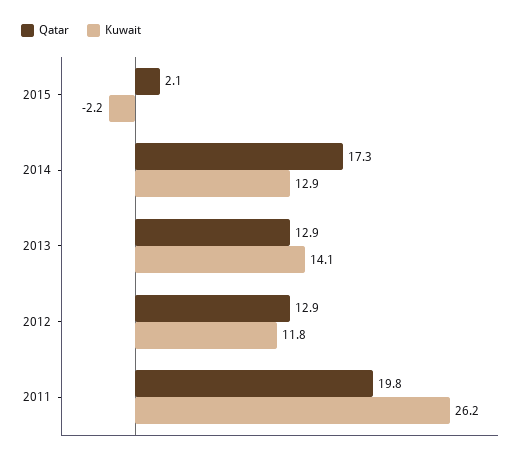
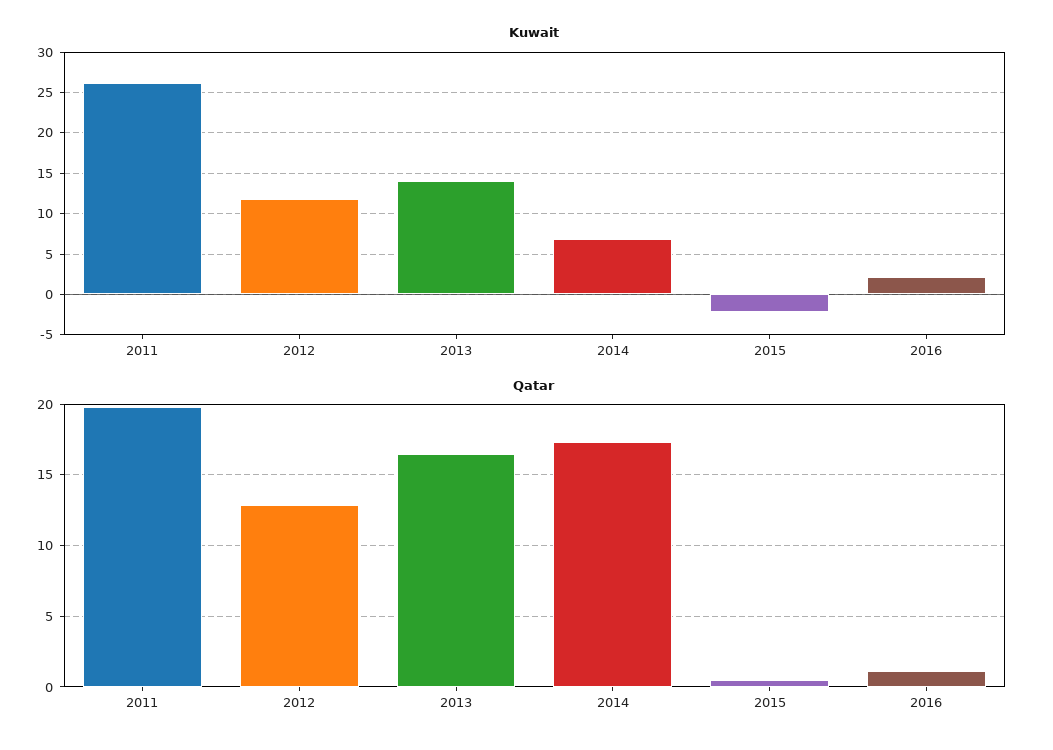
Qatar, 2015: 2.1 -> 0.5
Kuwait, 2014: 12.9 -> 7
Qatar, 2013: 12.9 -> 16.5
Kuwait, 2016: none -> 2
Qatar, 2016: none -> 1

